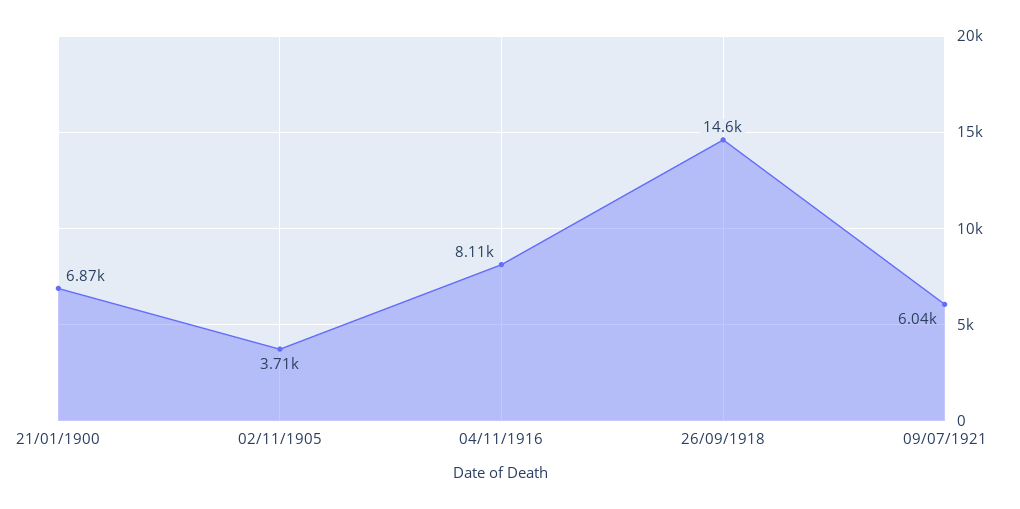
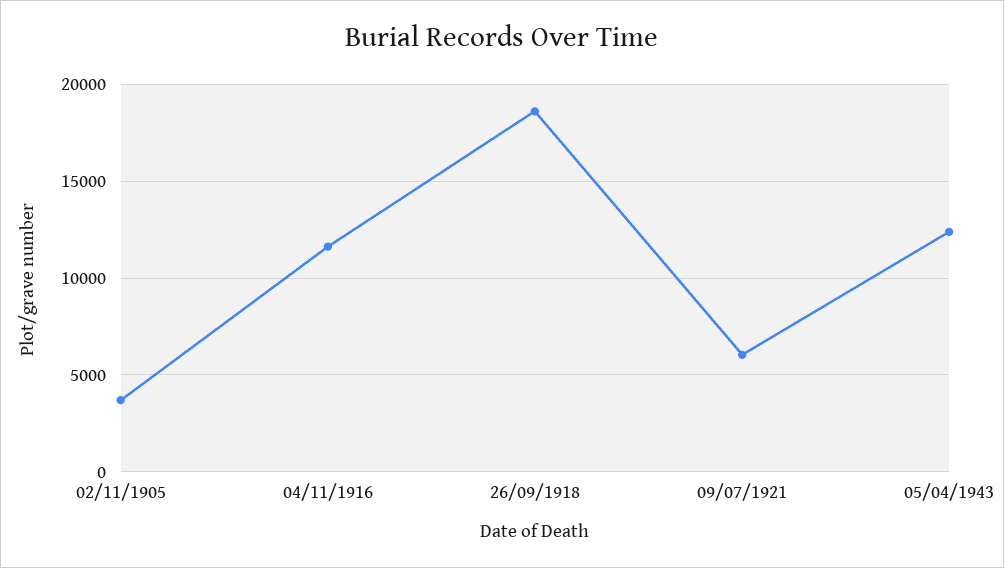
21/01/1900: 6870 -> none
04/11/1916: 8110 -> 11500
26/09/1918: 14600 -> 18500
05/04/1943: none -> 12500

